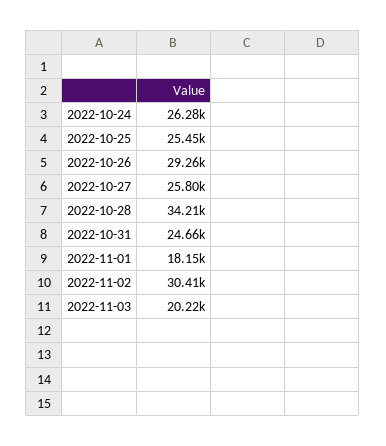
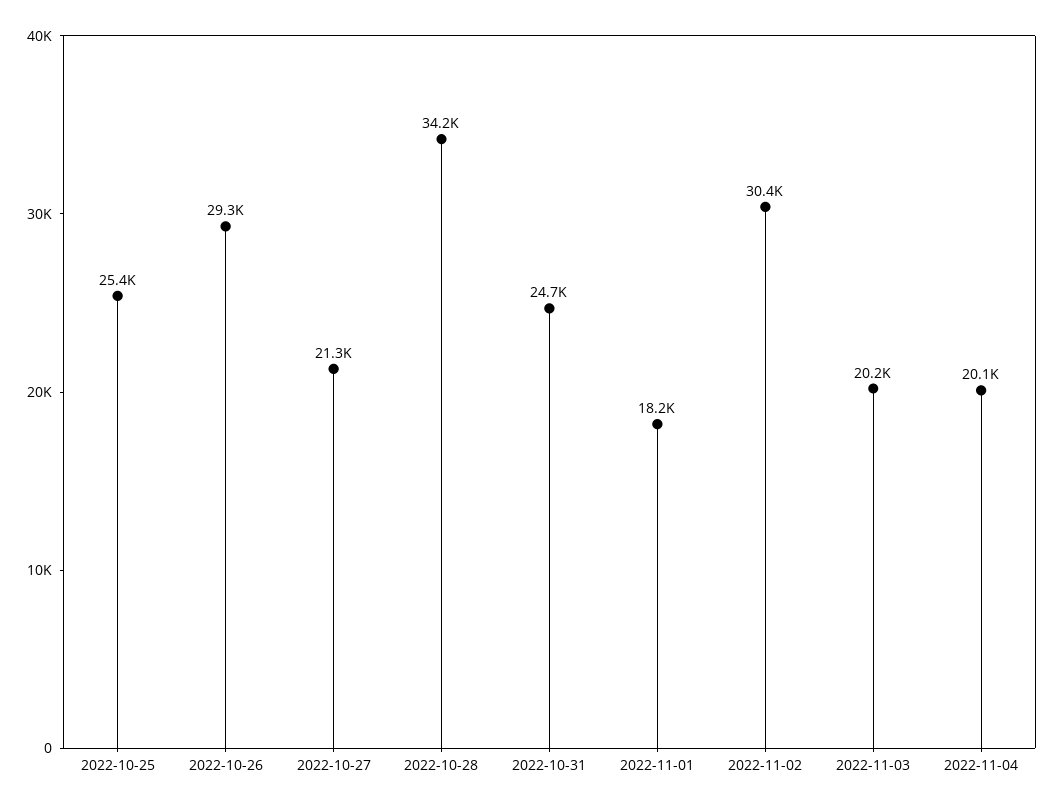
2022-10-24: 26280 -> none
2022-10-27: 25800 -> 21300
2022-11-04: none -> 20100

